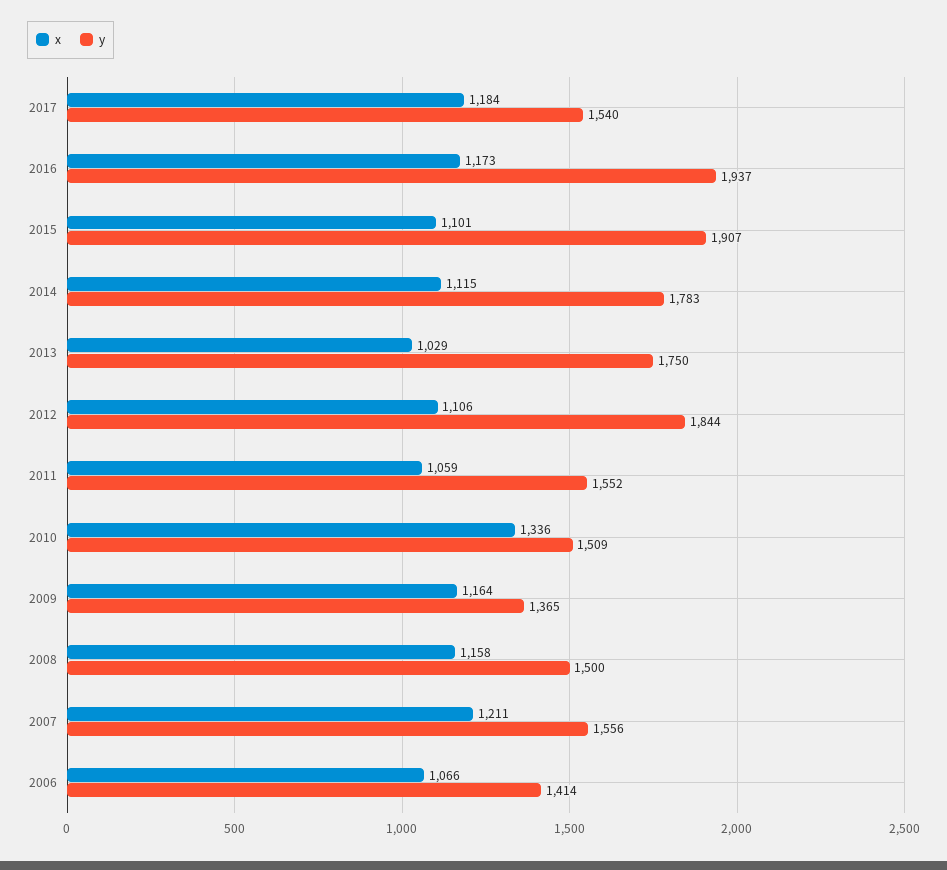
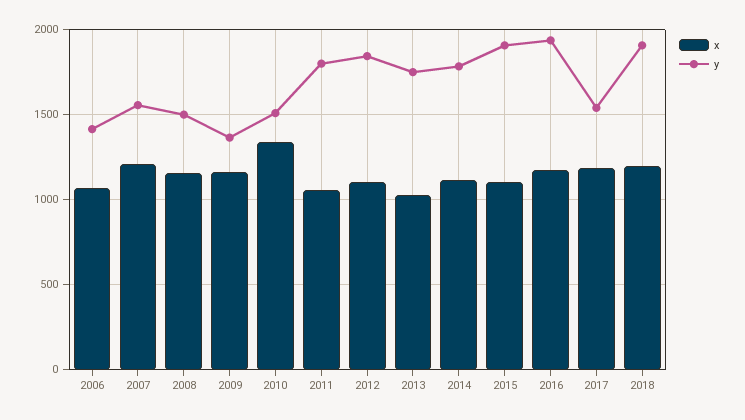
y, 2011: 1552 -> 1800
x, 2018: none -> 1200
y, 2018: none -> 1900

